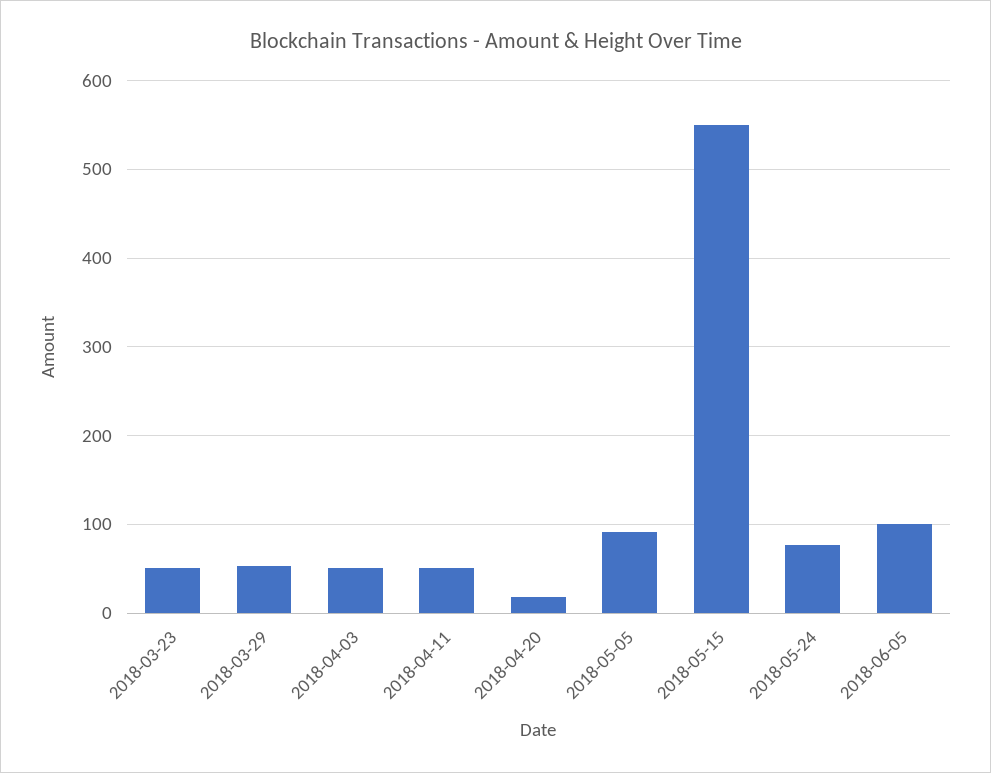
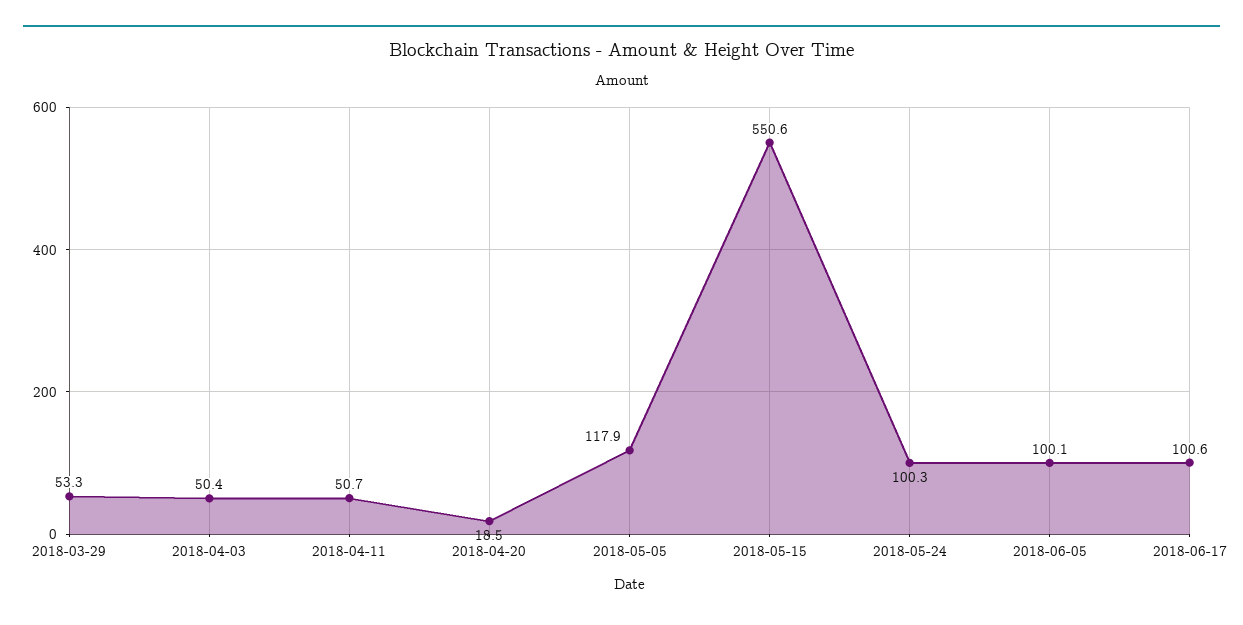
2018-03-23: 50 -> none
2018-05-05: 90 -> 117.9
2018-05-24: 80 -> 100.3
2018-06-17: none -> 100.6

